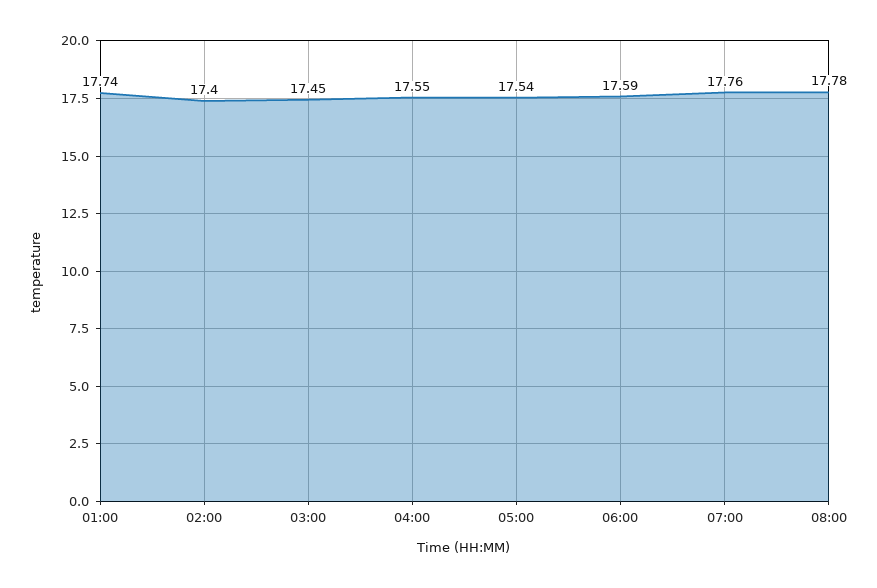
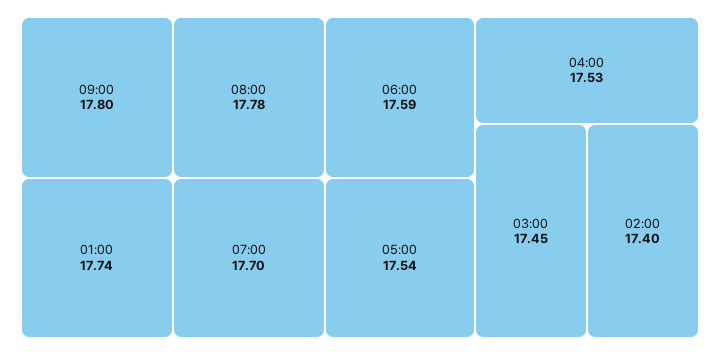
04:00: 17.55 -> 17.53
07:00: 17.76 -> 17.7
09:00: none -> 17.8

